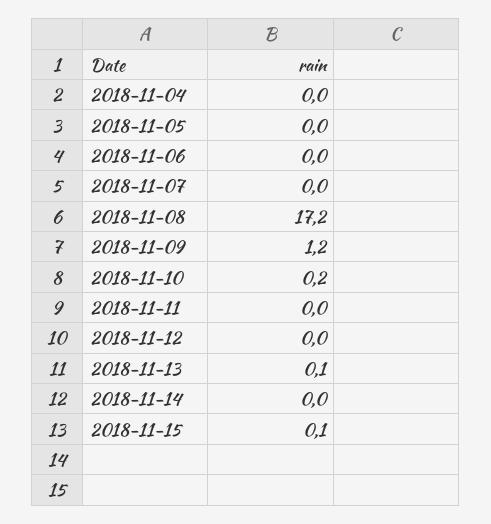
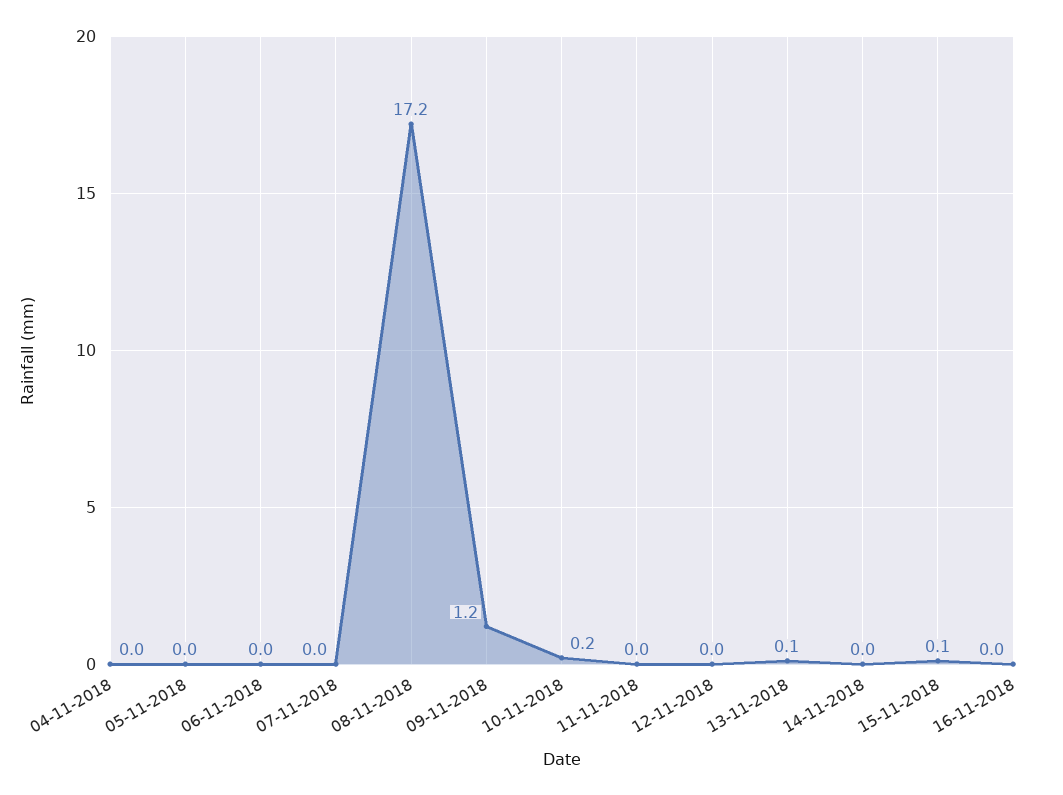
16-11-2018: none -> 0

